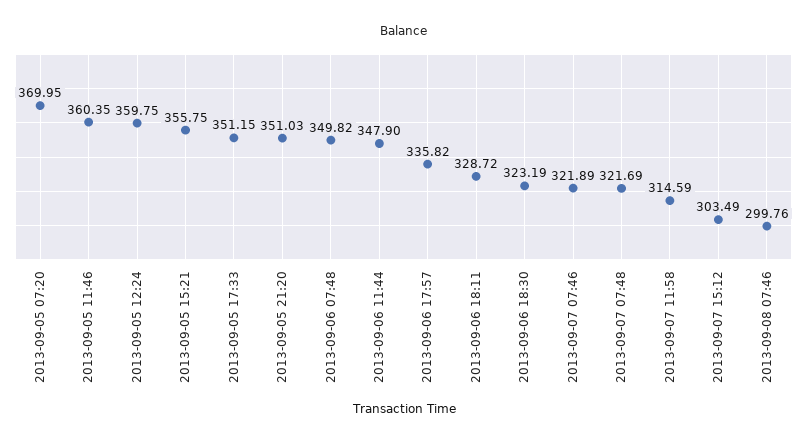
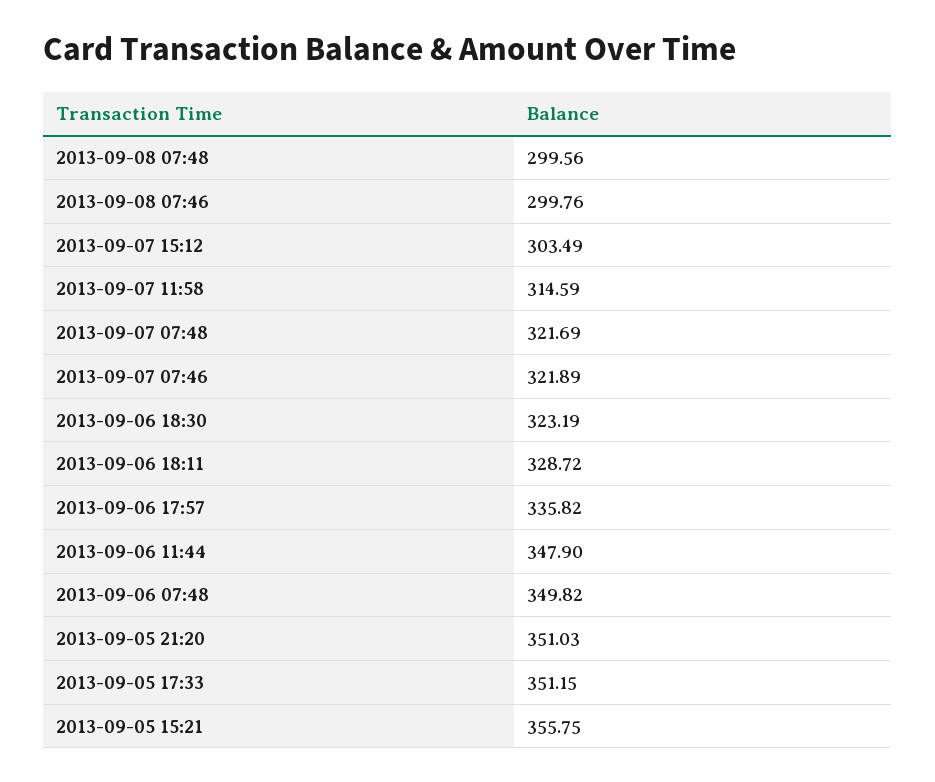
2013-09-05 07:20: 369.95 -> none
2013-09-05 11:46: 360.35 -> none
2013-09-05 12:24: 359.75 -> none
2013-09-08 07:48: none -> 299.56

